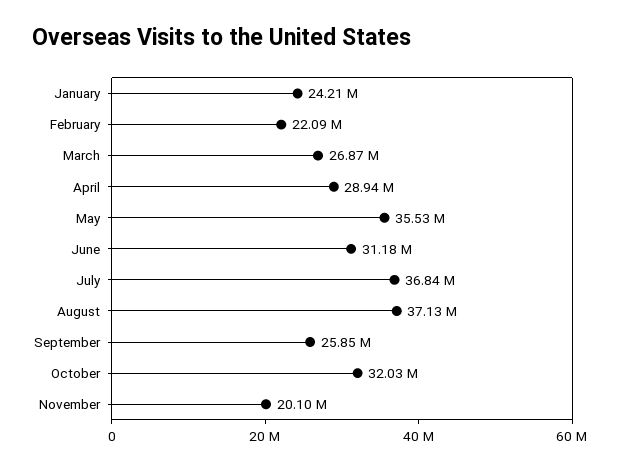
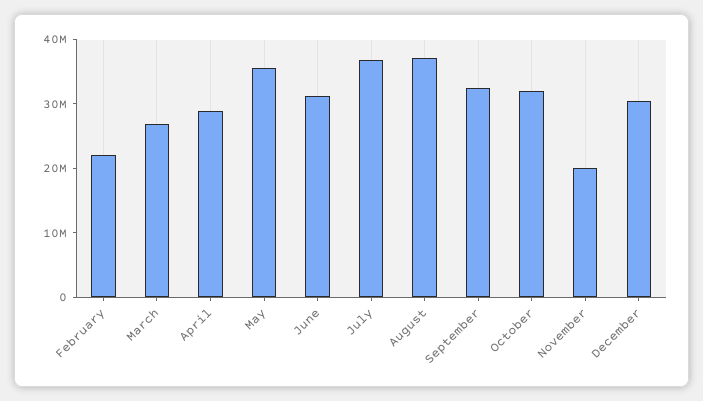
January: 24210000 -> none
September: 25850000 -> 32000000
December: none -> 30000000

